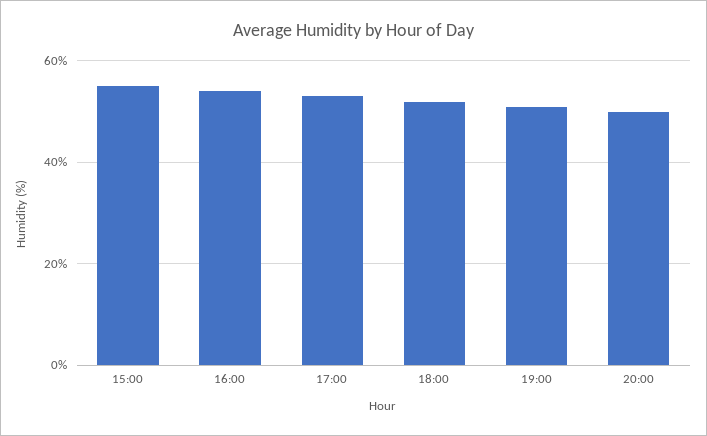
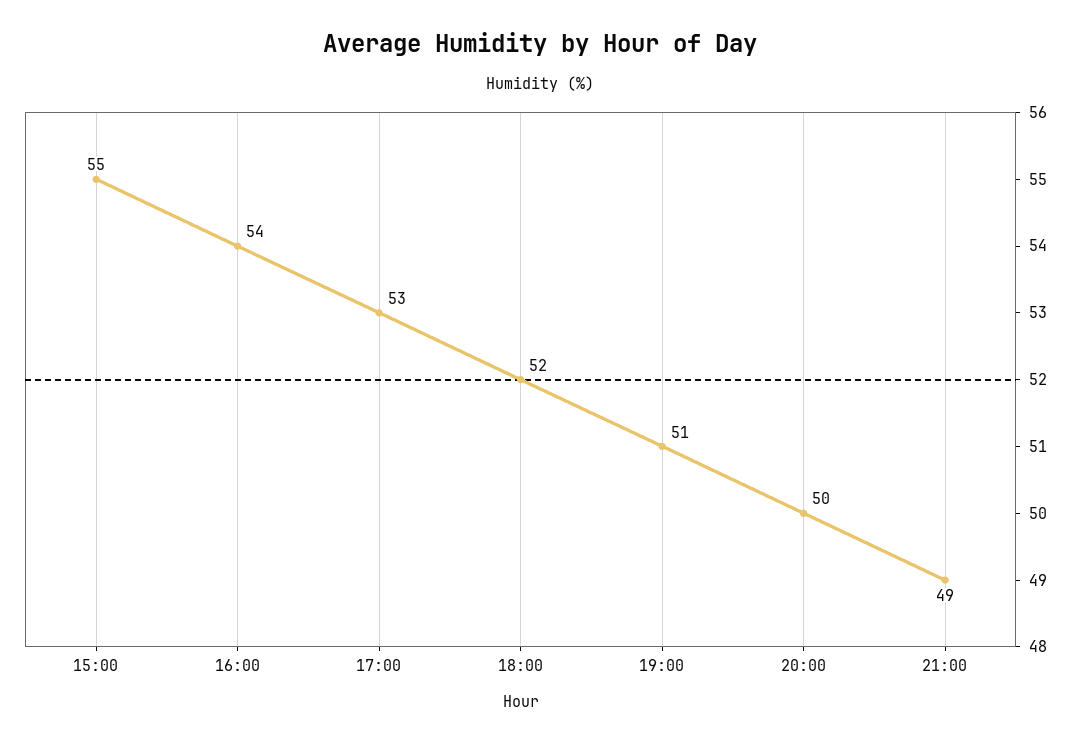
21:00: none -> 49

